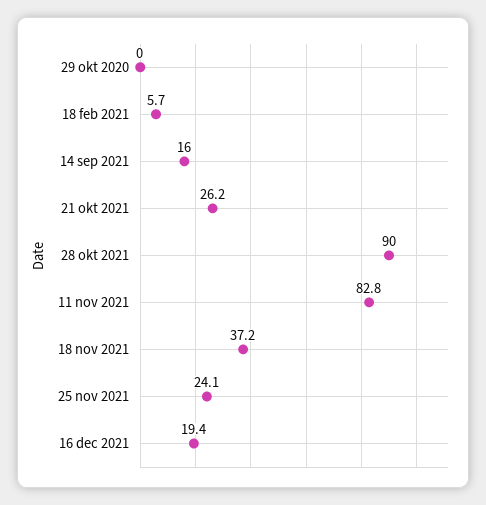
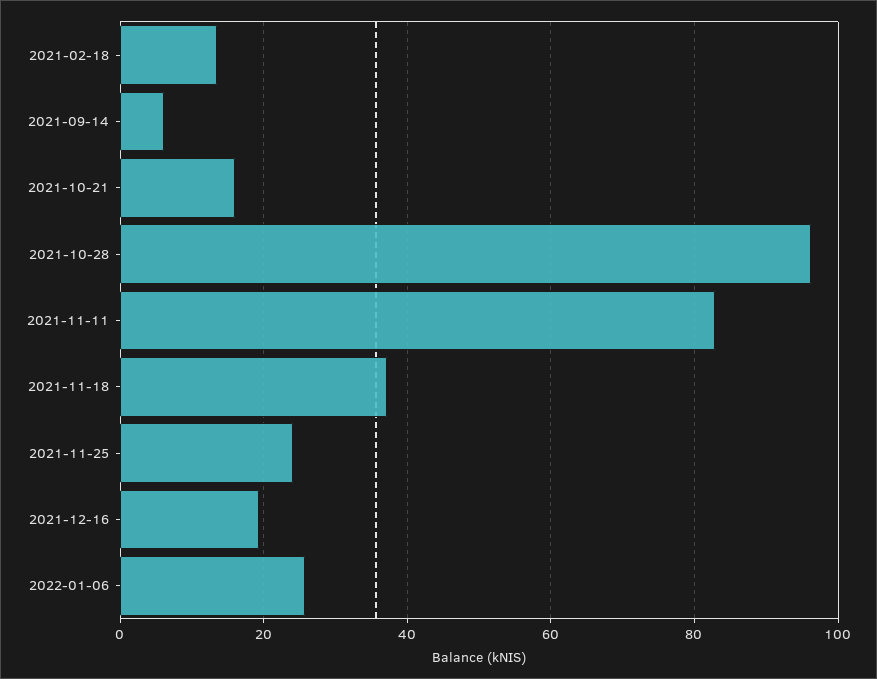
29 okt 2020: 0 -> none
18 feb 2021: 5.7 -> 14
14 sep 2021: 16 -> 6
21 okt 2021: 26.2 -> 16
28 okt 2021: 90 -> 96
2022-01-06: none -> 26

